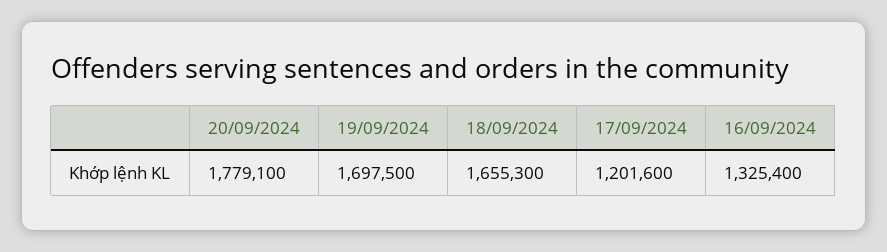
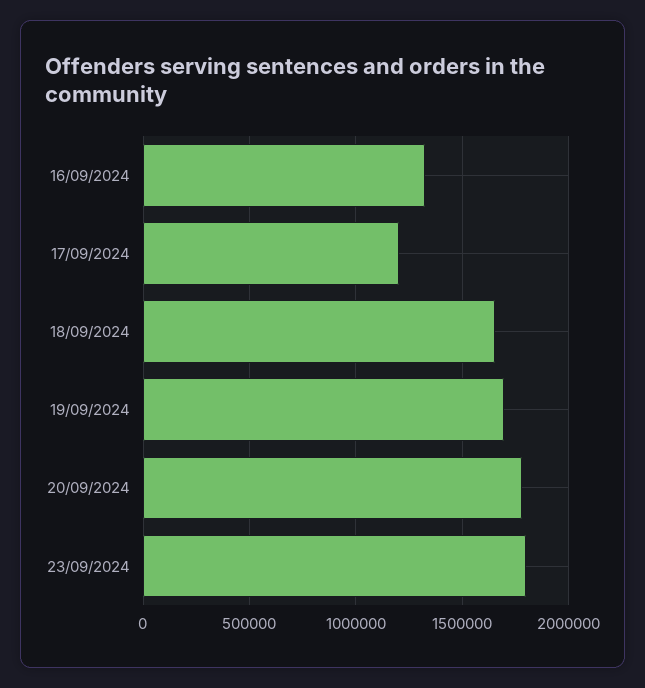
23/09/2024: none -> 1800000

